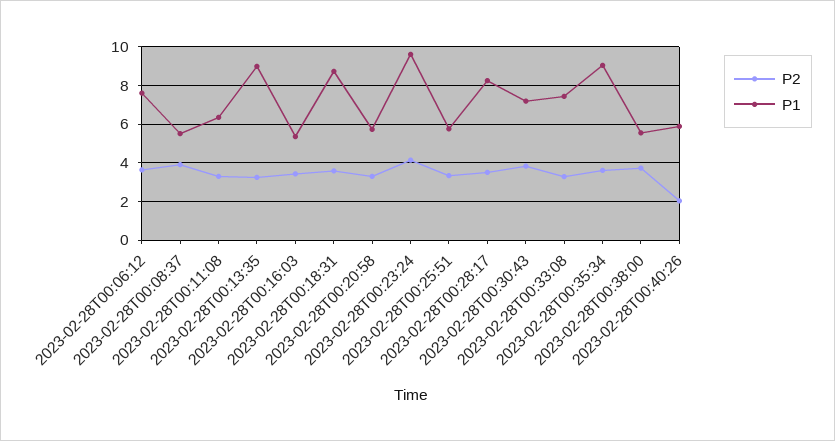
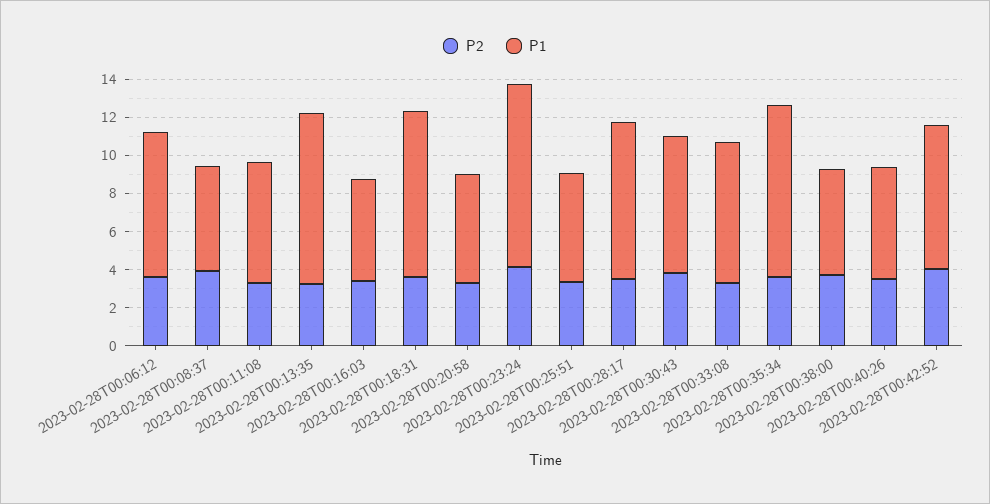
P2, 2023-02-28T00:40:26: 2 -> 3.5
P2, 2023-02-28T00:42:52: none -> 4
P1, 2023-02-28T00:42:52: none -> 7.5

